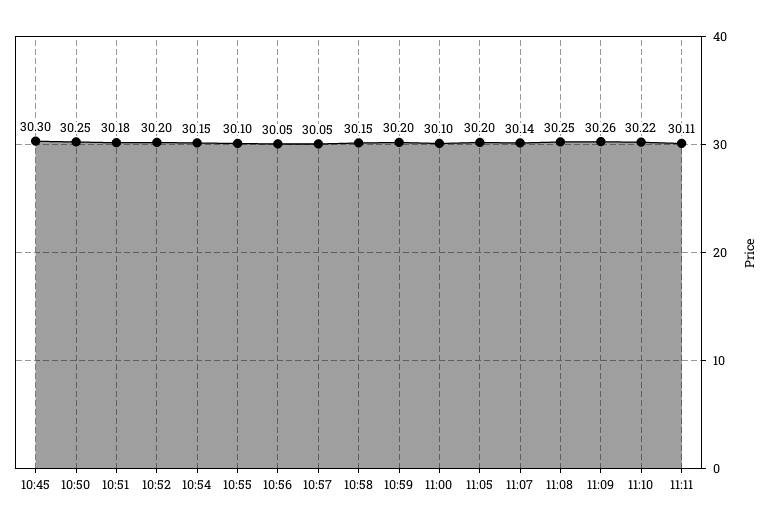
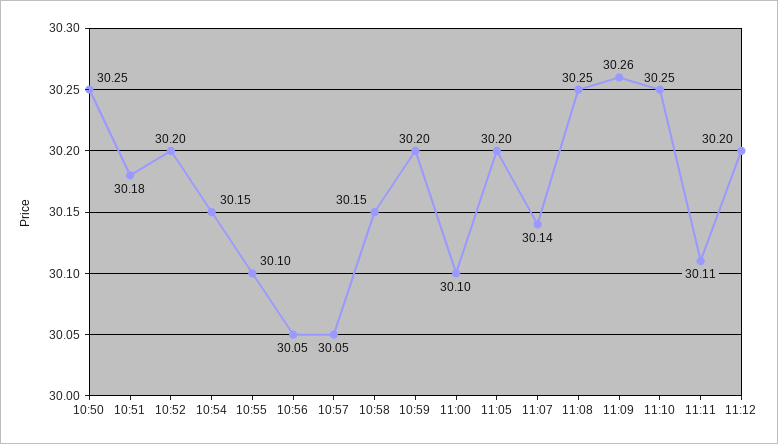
10:45: 30.3 -> none
11:10: 30.22 -> 30.25
11:12: none -> 30.2

